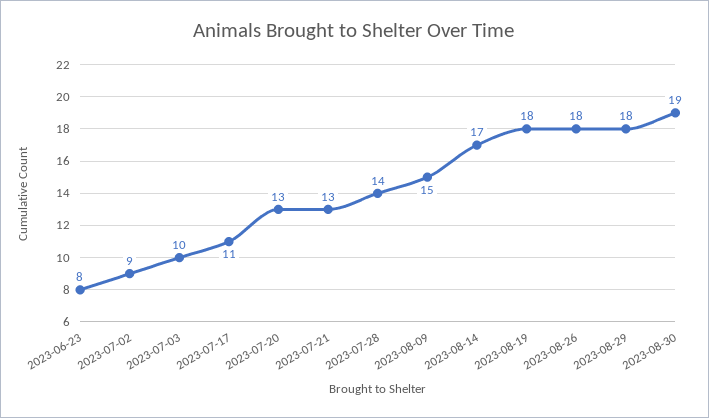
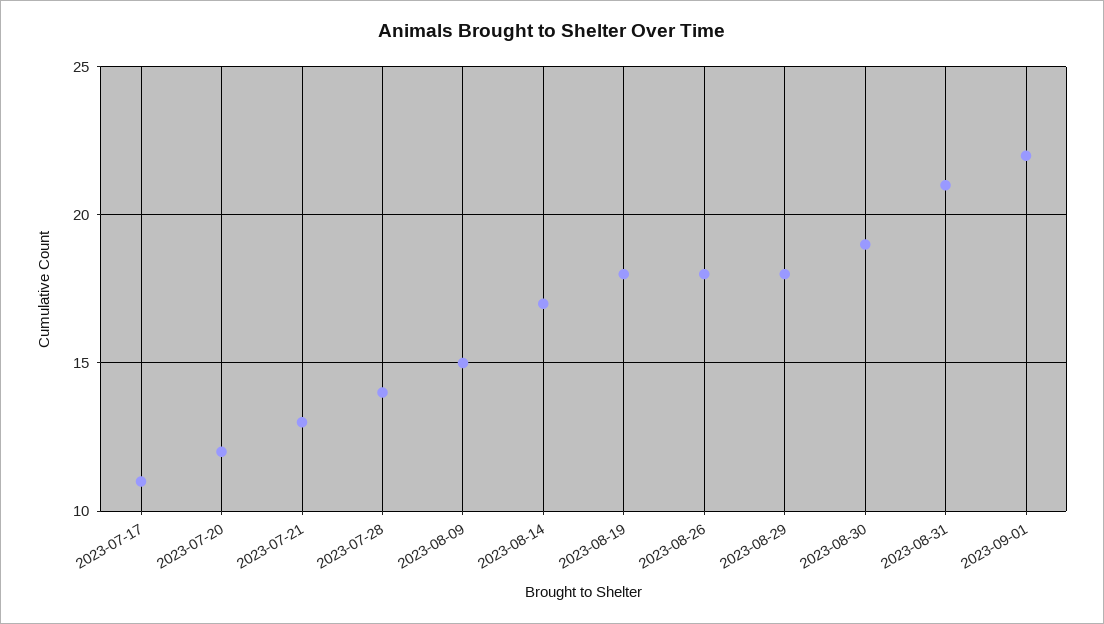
2023-06-23: 8 -> none
2023-07-02: 9 -> none
2023-07-03: 10 -> none
2023-07-20: 13 -> 12
2023-08-31: none -> 21
2023-09-01: none -> 22

